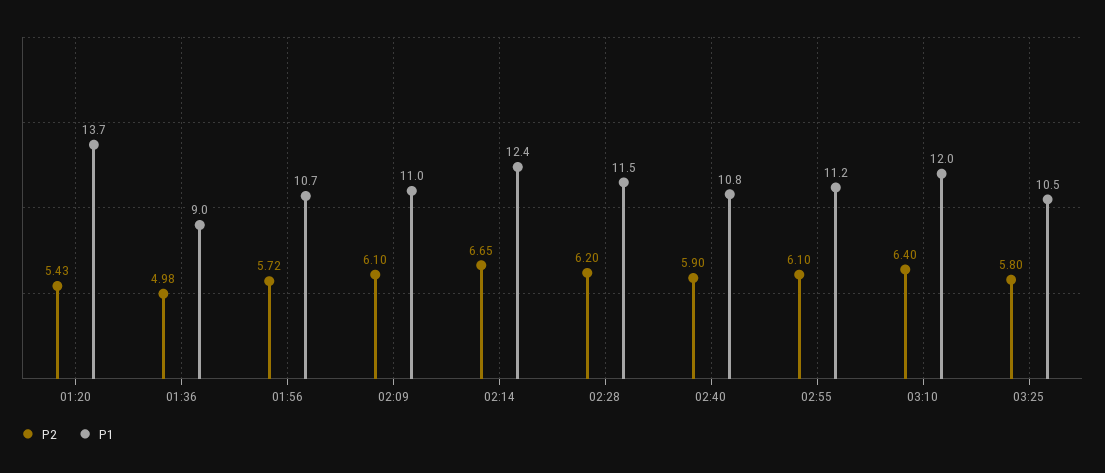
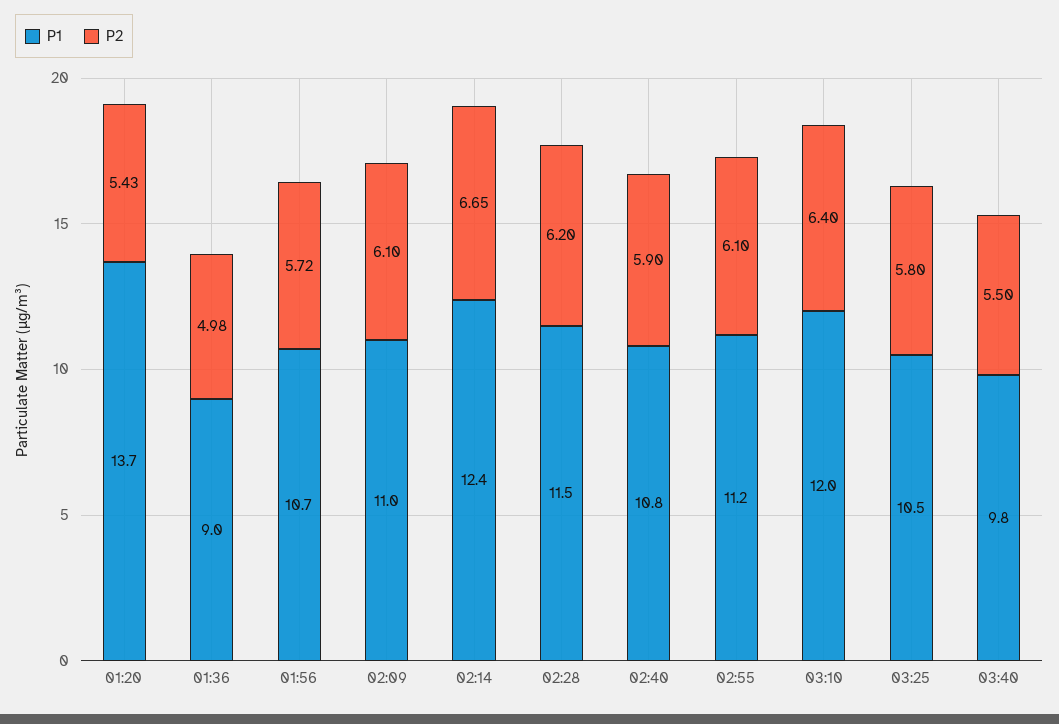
P1, 03:40: none -> 9.8
P2, 03:40: none -> 5.5

